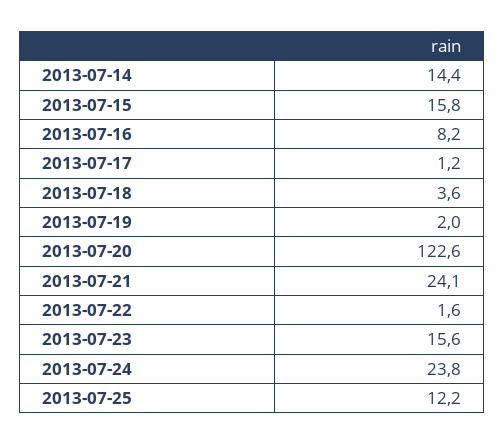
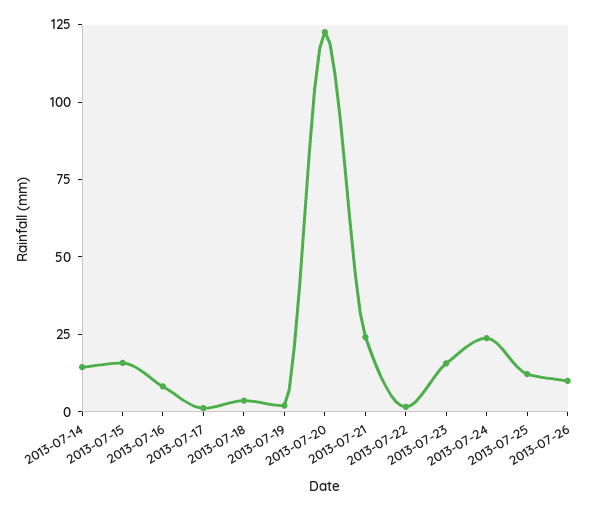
2013-07-26: none -> 10

